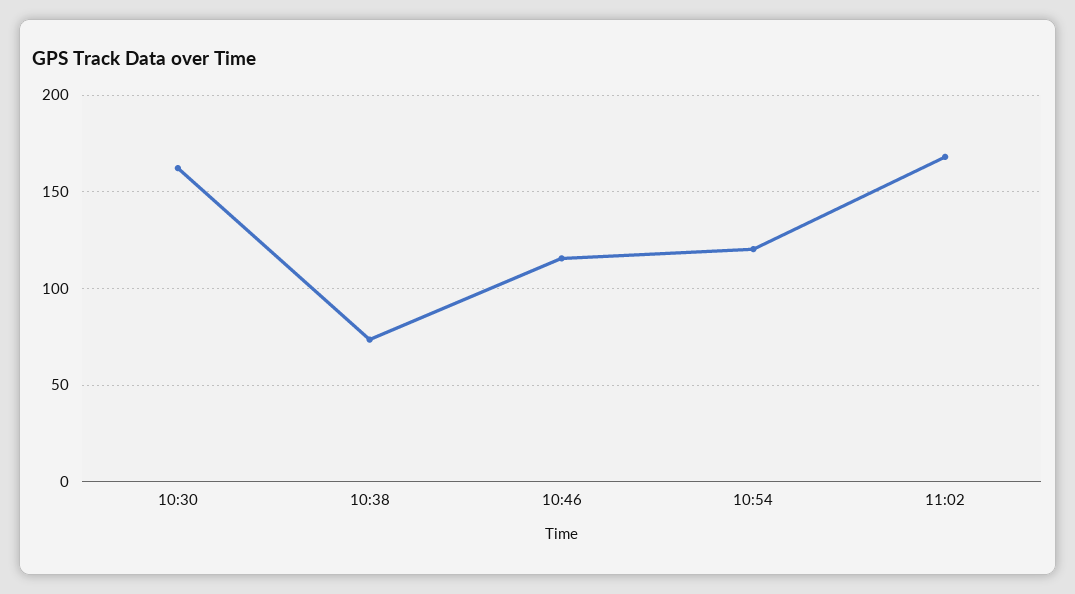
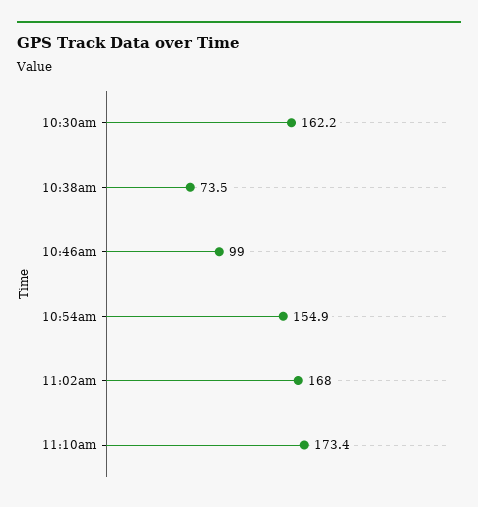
10:46: 115 -> 99
10:54: 120 -> 154.9
11:10am: none -> 173.4

